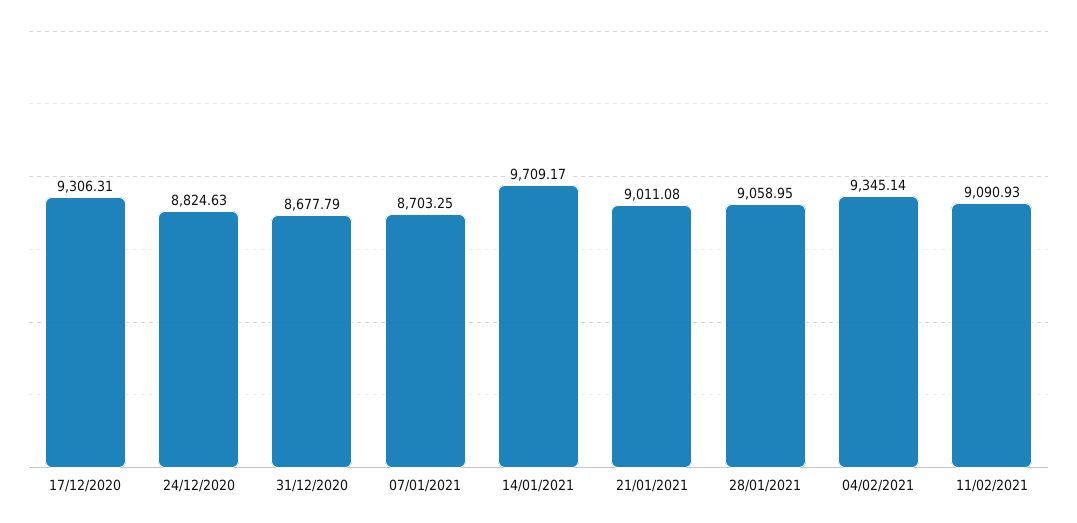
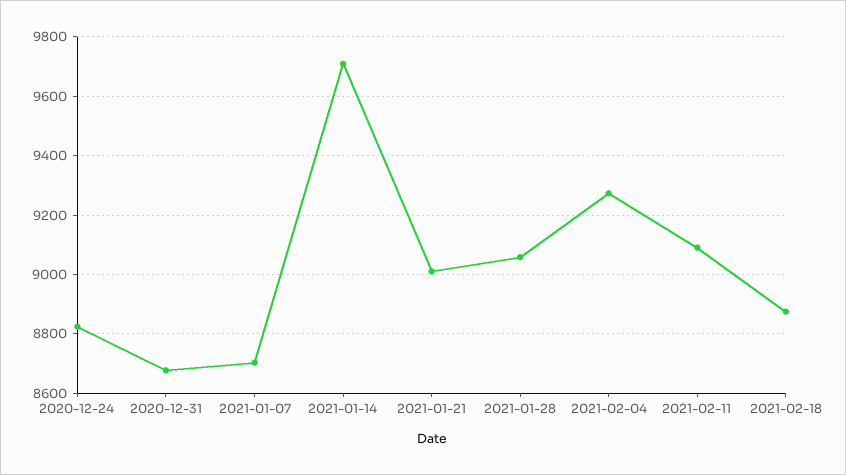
17/12/2020: 9306.31 -> none
04/02/2021: 9345.14 -> 9275
2021-02-18: none -> 8875

